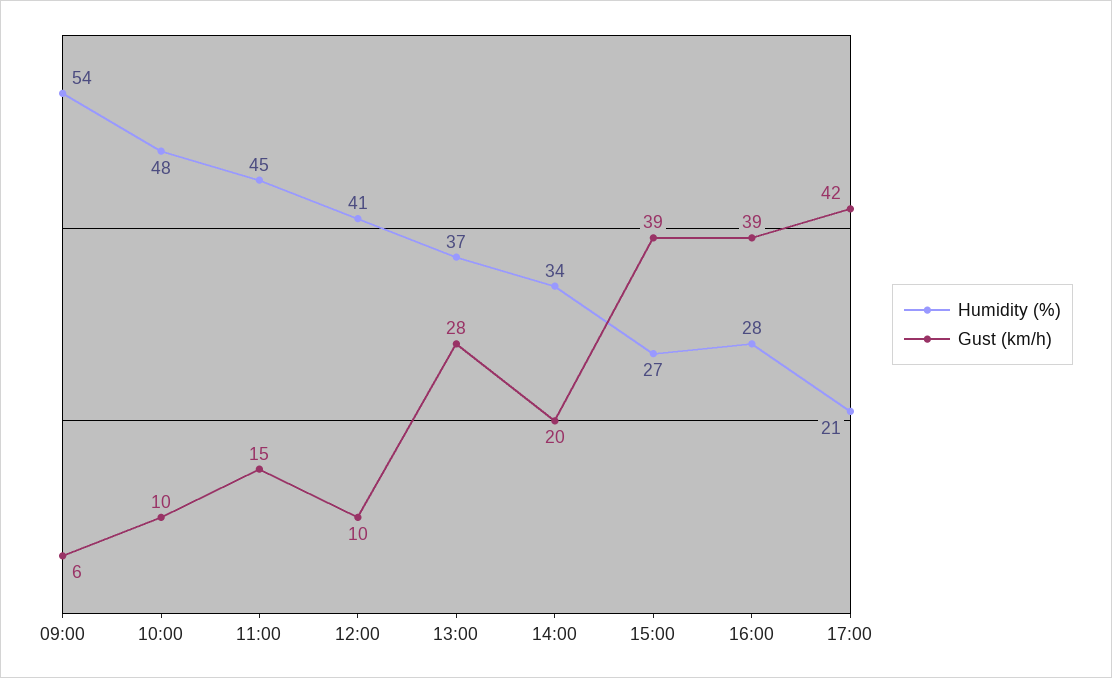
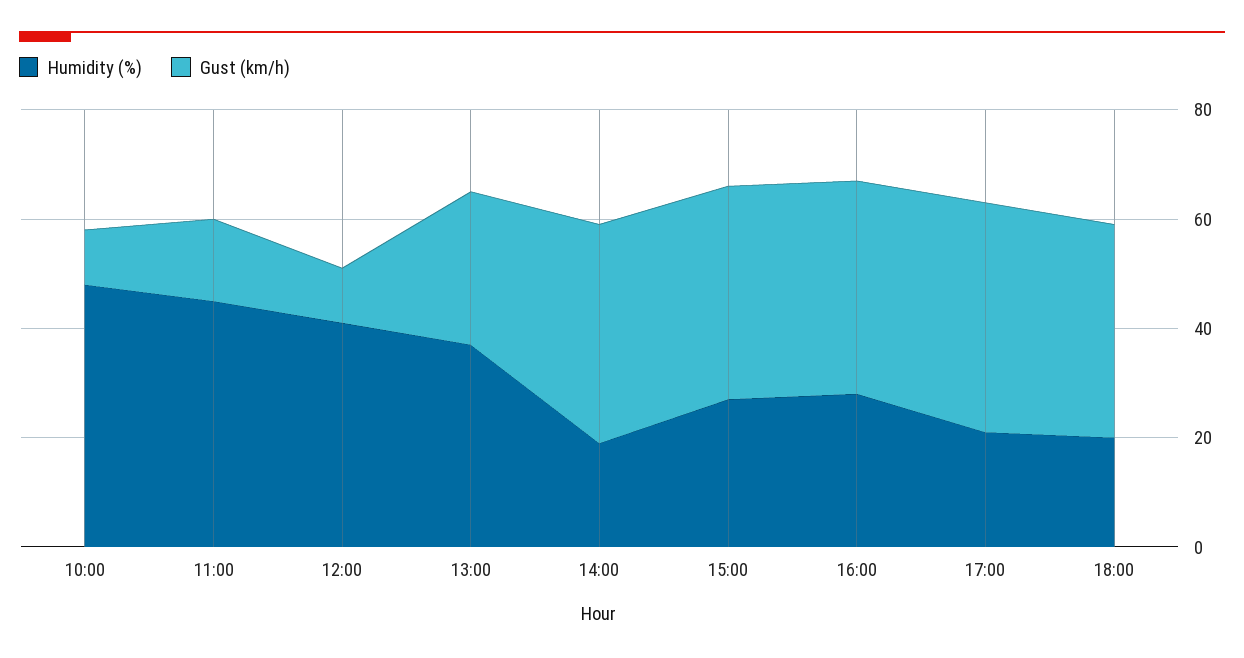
Humidity (%), 09:00: 54 -> none
Gust (km/h), 09:00: 6 -> none
Humidity (%), 14:00: 34 -> 20
Gust (km/h), 14:00: 20 -> 40
Humidity (%), 18:00: none -> 20
Gust (km/h), 18:00: none -> 40

